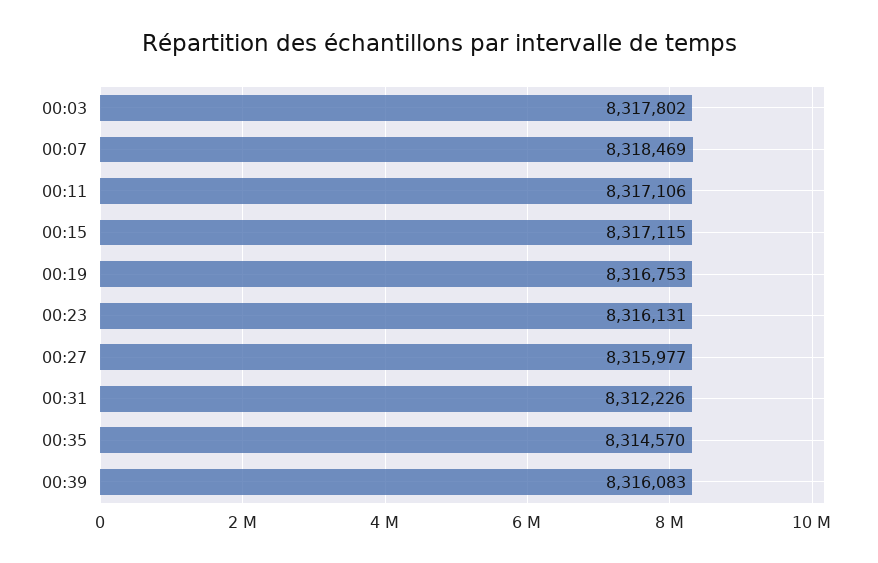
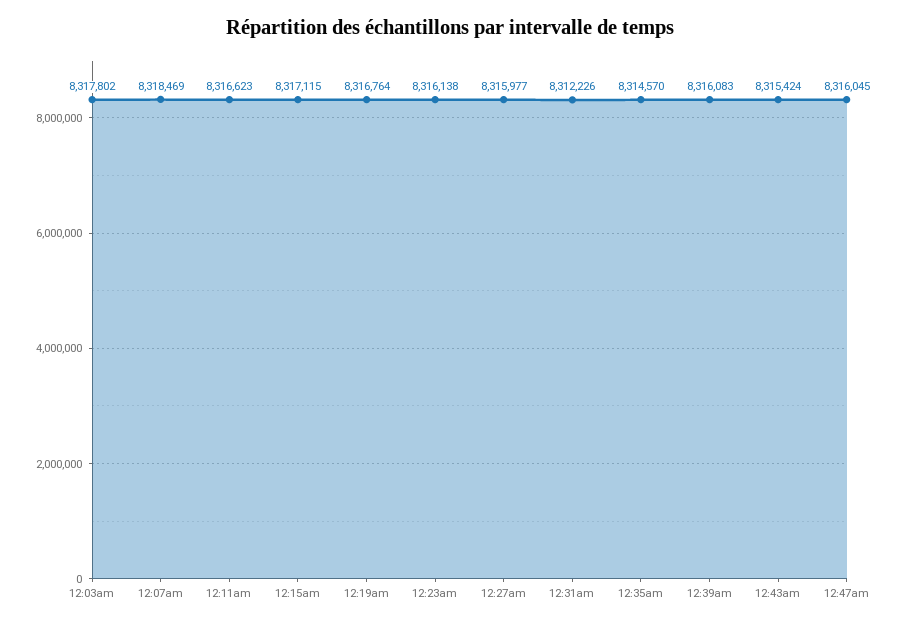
00:11: 8317106 -> 8316623
00:19: 8316753 -> 8316764
00:23: 8316131 -> 8316138
12:43am: none -> 8315424
12:47am: none -> 8316045

